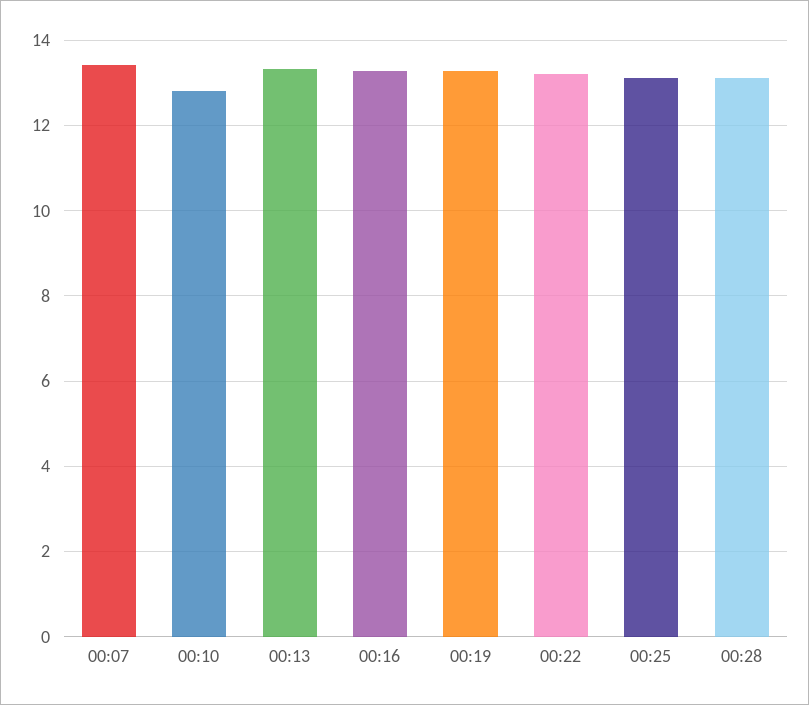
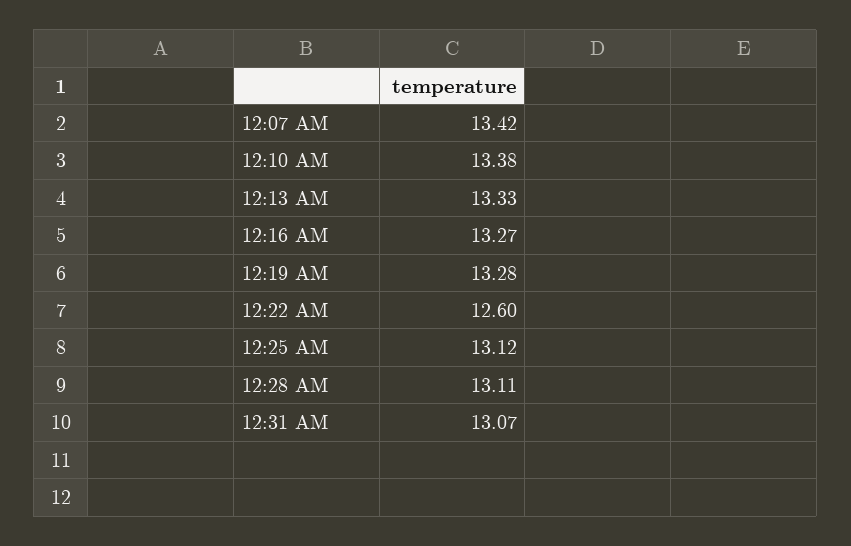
00:10: 12.8 -> 13.38
00:22: 13.2 -> 12.6
12:31 AM: none -> 13.07

